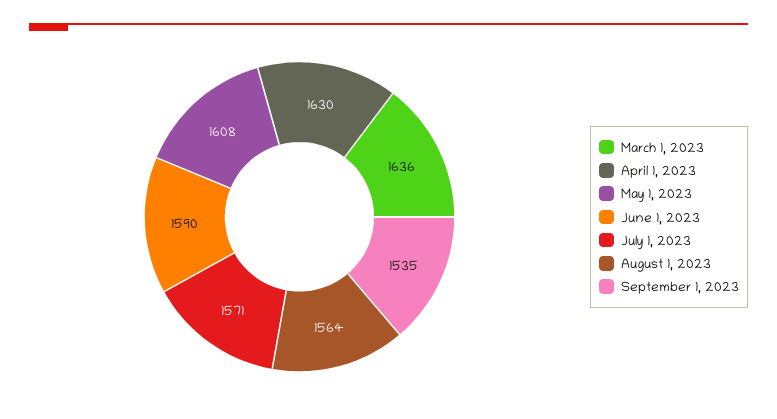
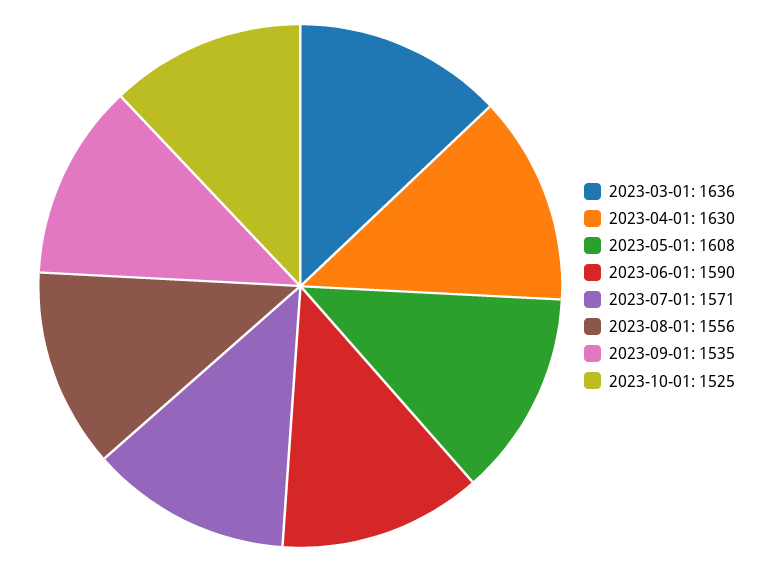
August 1, 2023: 1564 -> 1556
2023-10-01: none -> 1525

